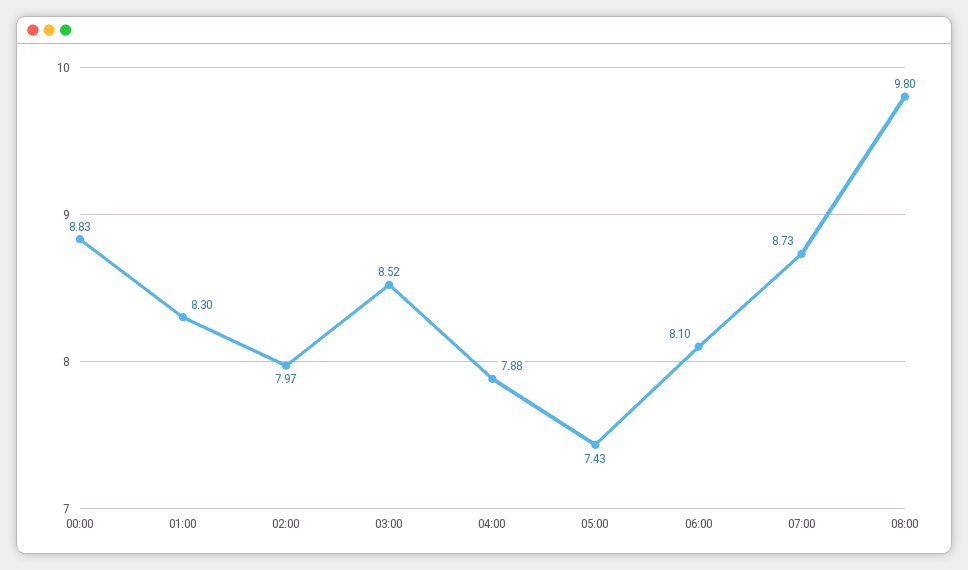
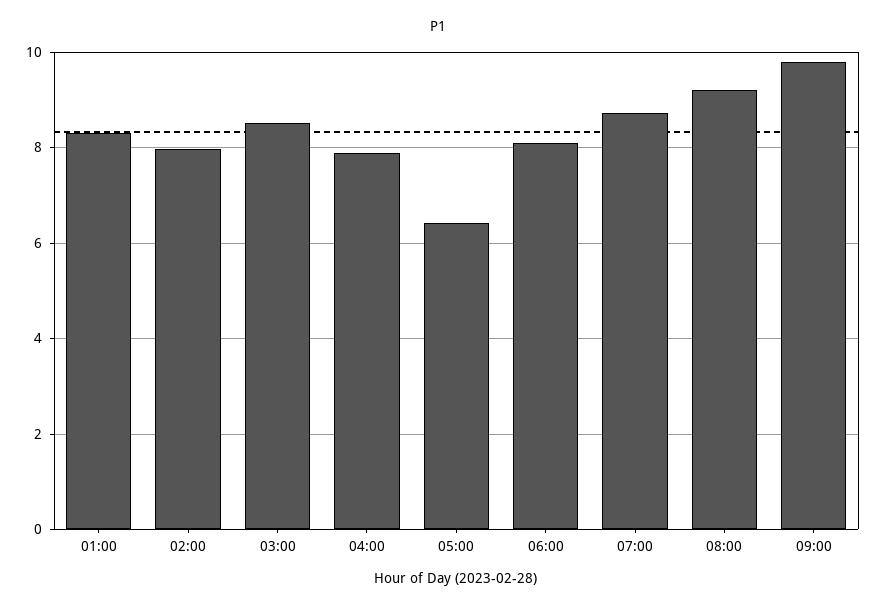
00:00: 8.83 -> none
05:00: 7.43 -> 6.4
08:00: 9.8 -> 9.2
09:00: none -> 9.8

